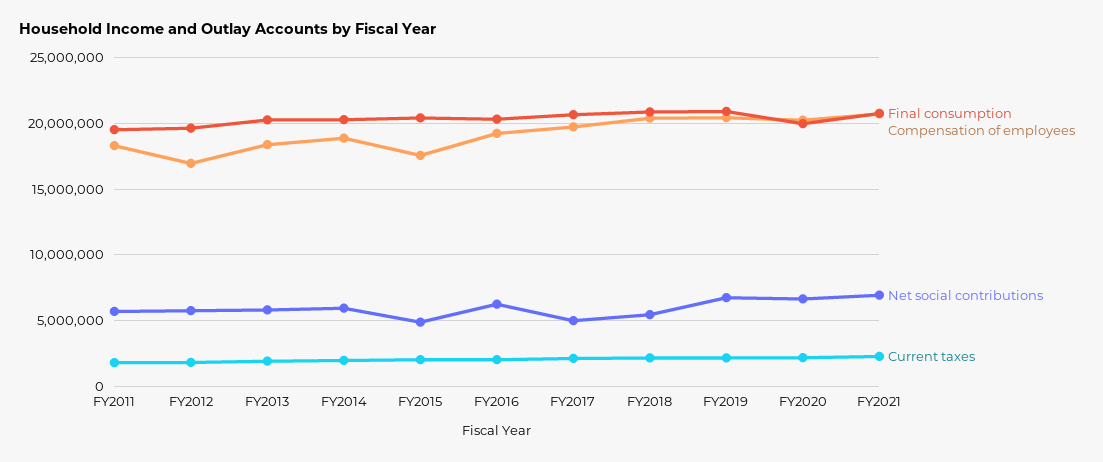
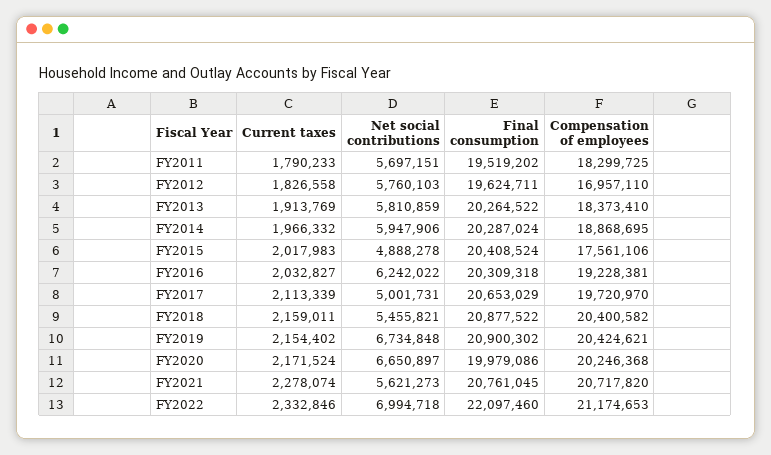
Net social contributions, FY2021: 7000000 -> 5621273
Current taxes, FY2022: none -> 2332846
Net social contributions, FY2022: none -> 6994718
Final consumption, FY2022: none -> 22097460
Compensation of employees, FY2022: none -> 21174653

